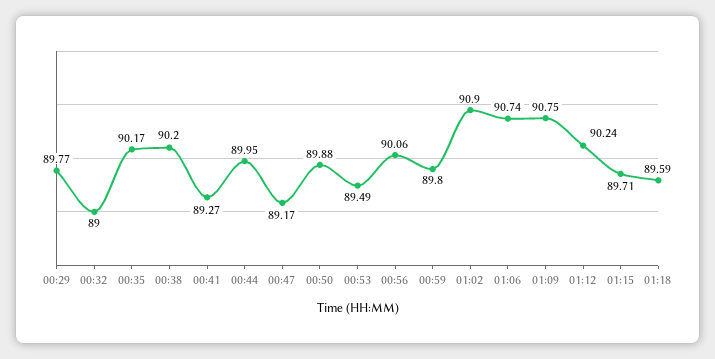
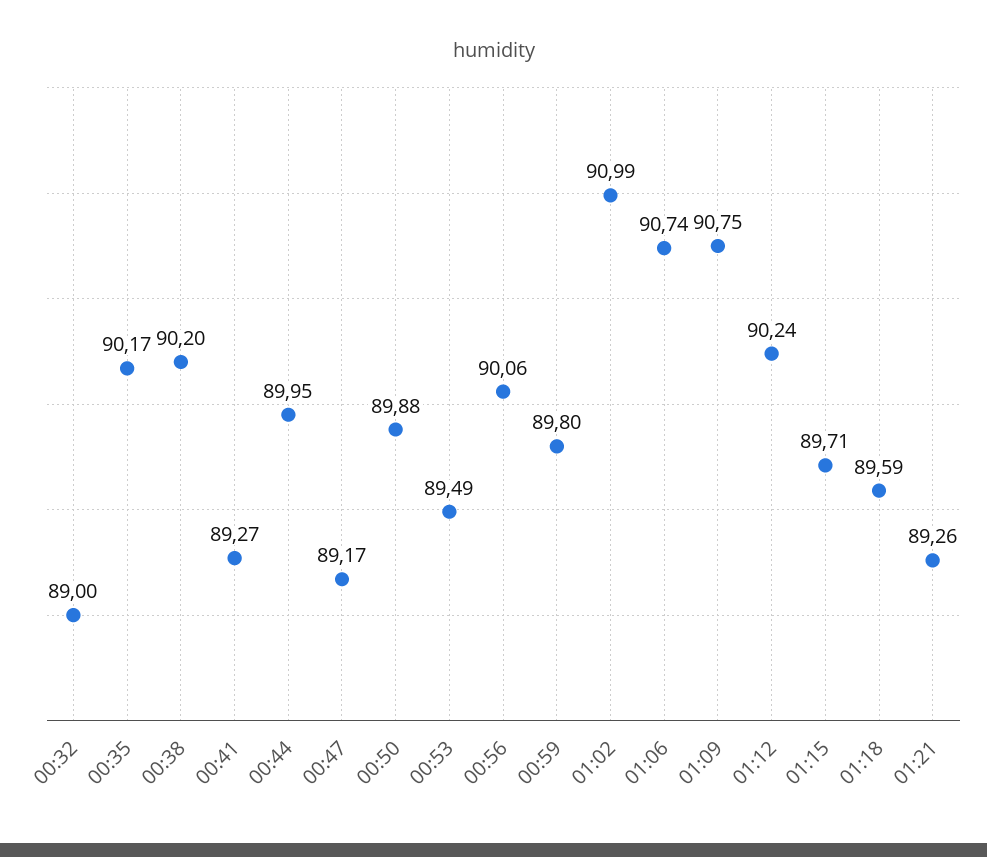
00:29: 89.77 -> none
01:02: 90.9 -> 90.99
01:21: none -> 89.26

